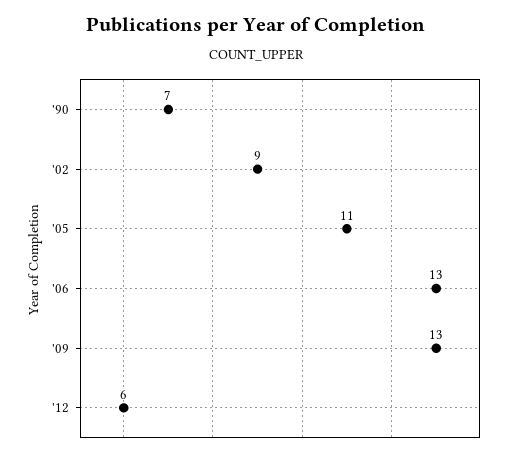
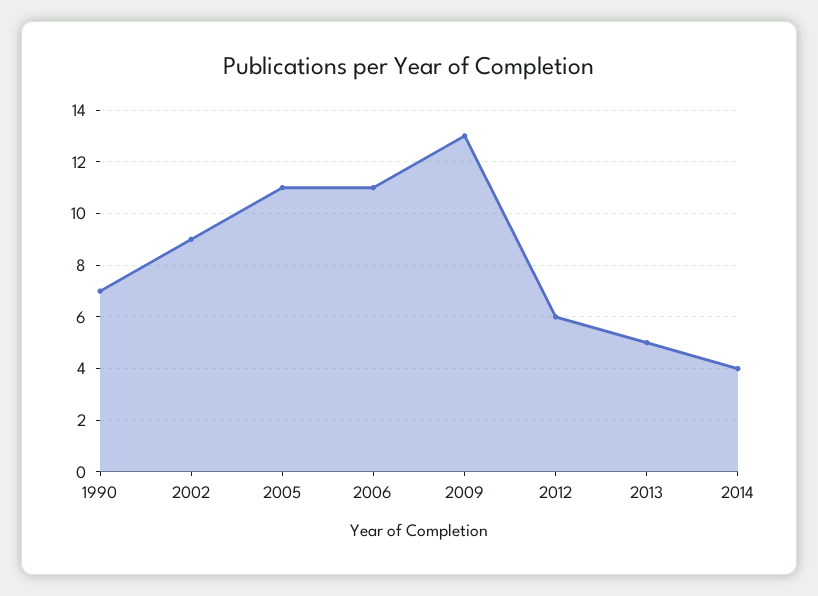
'06: 13 -> 11
2013: none -> 5
2014: none -> 4

